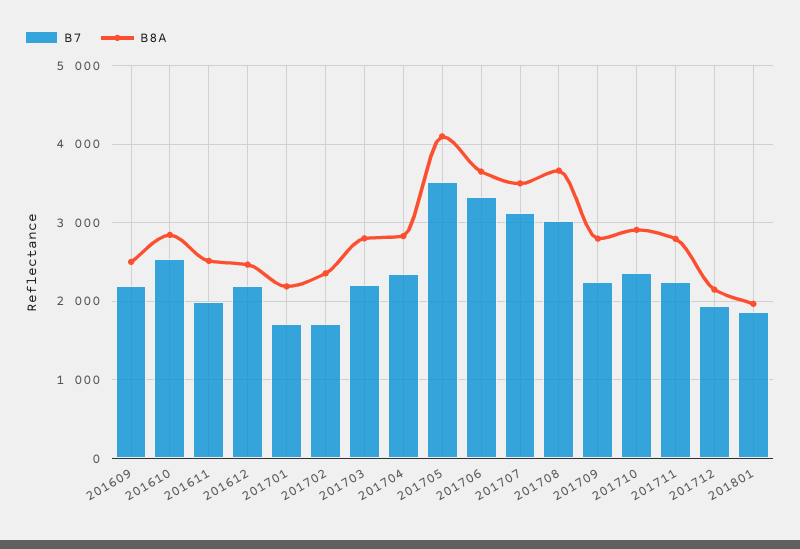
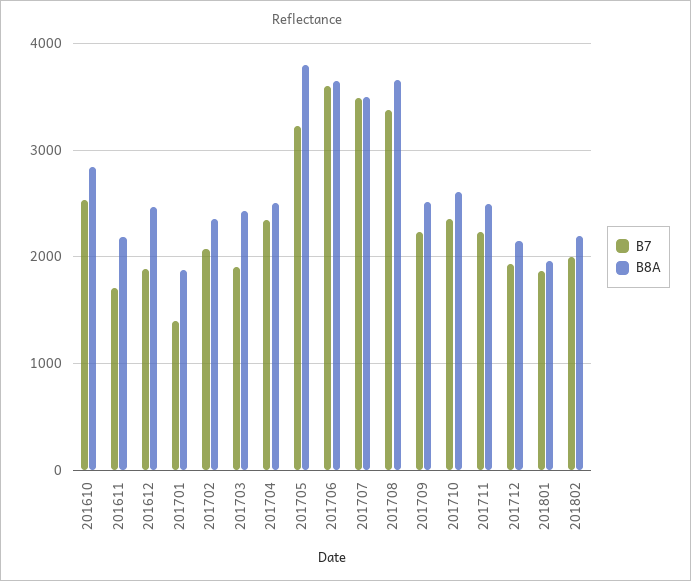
B7, 201609: 2200 -> none
B8A, 201609: 2500 -> none
B7, 201611: 2000 -> 1700
B8A, 201611: 2500 -> 2200
B7, 201612: 2200 -> 1900
B7, 201701: 1700 -> 1400
B8A, 201701: 2200 -> 1900
B7, 201702: 1700 -> 2100
B7, 201703: 2200 -> 1900
B8A, 201703: 2800 -> 2400
B8A, 201704: 2800 -> 2500
B7, 201705: 3500 -> 3200
B8A, 201705: 4100 -> 3800
B7, 201706: 3300 -> 3600
B7, 201707: 3100 -> 3500
B7, 201708: 3000 -> 3400
B8A, 201709: 2800 -> 2500
B8A, 201710: 2900 -> 2600
B8A, 201711: 2800 -> 2500
B7, 201802: none -> 2000
B8A, 201802: none -> 2200

